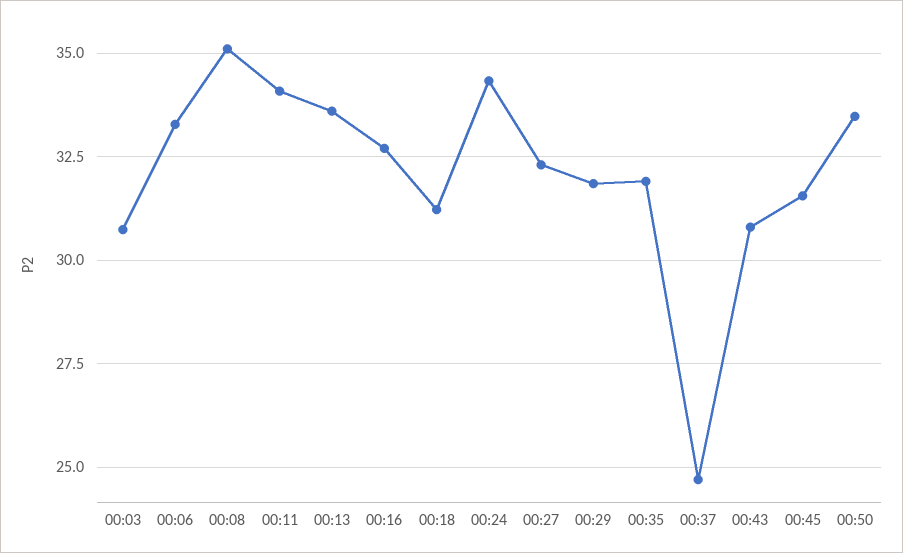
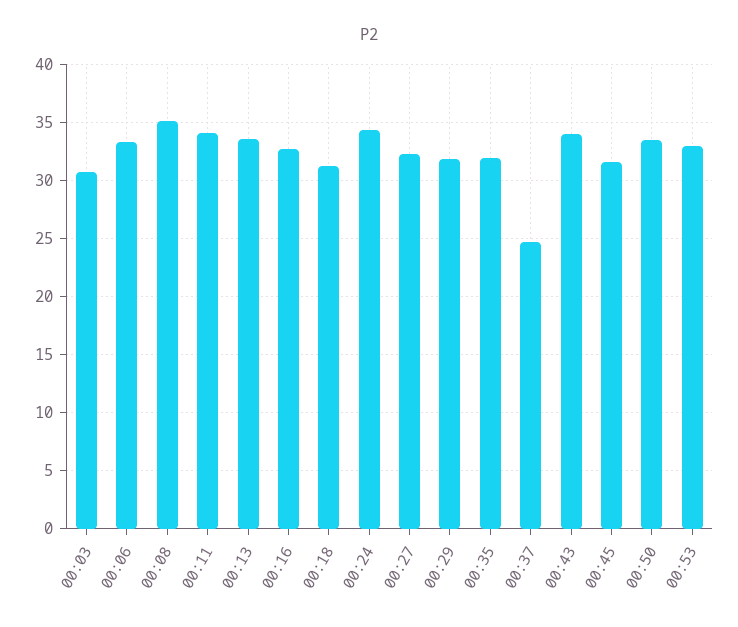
00:43: 30.75 -> 34
00:53: none -> 33

